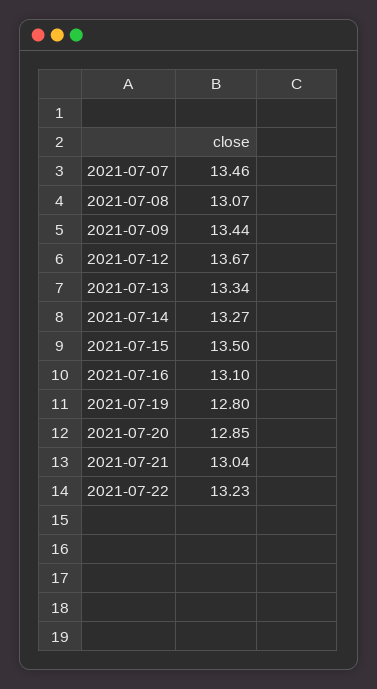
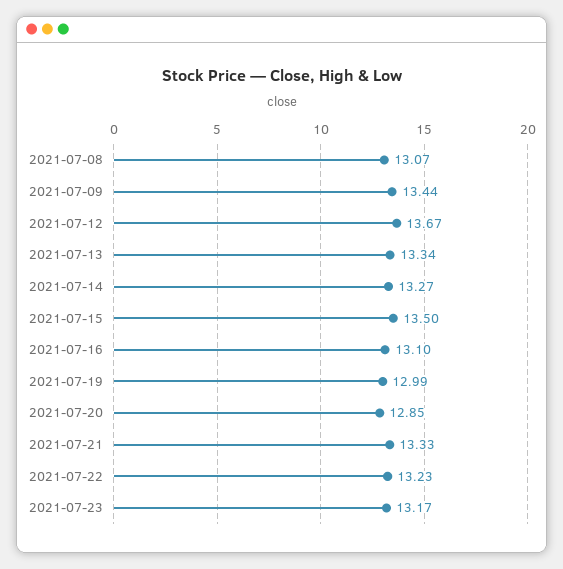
2021-07-07: 13.46 -> none
2021-07-19: 12.8 -> 12.99
2021-07-21: 13.04 -> 13.33
2021-07-23: none -> 13.17

